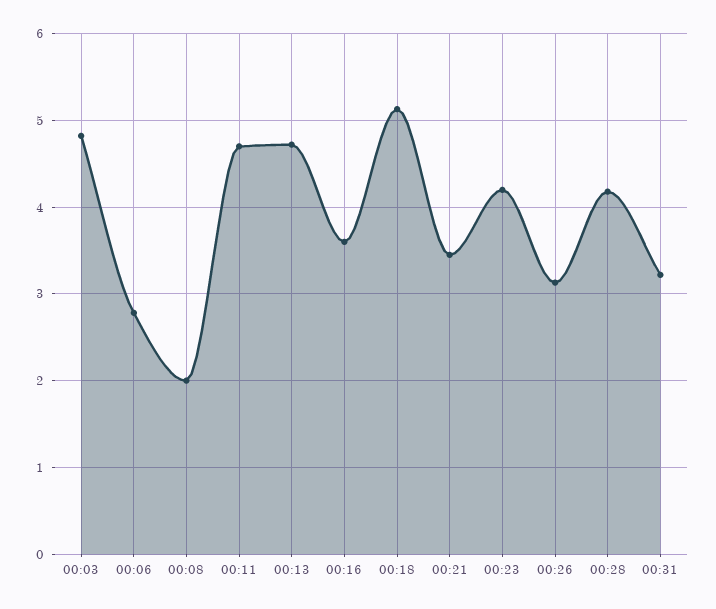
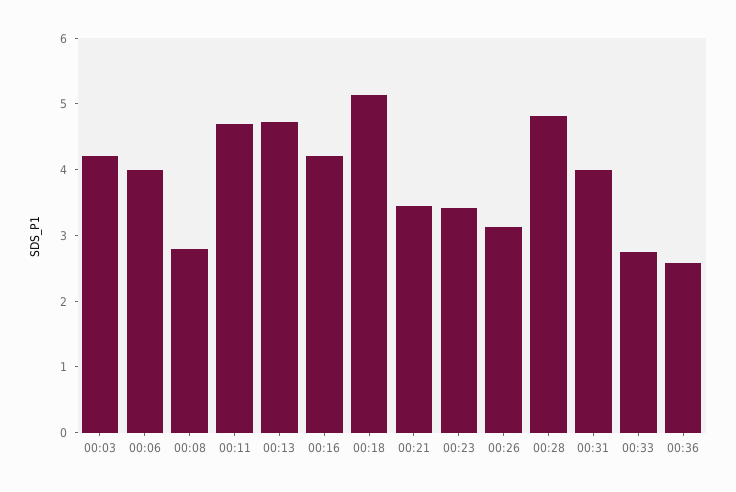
00:03: 4.8 -> 4.2
00:06: 2.8 -> 4
00:08: 2 -> 2.8
00:16: 3.6 -> 4.2
00:23: 4.2 -> 3.4
00:28: 4.2 -> 4.8
00:31: 3.2 -> 4
00:33: none -> 2.8
00:36: none -> 2.6

